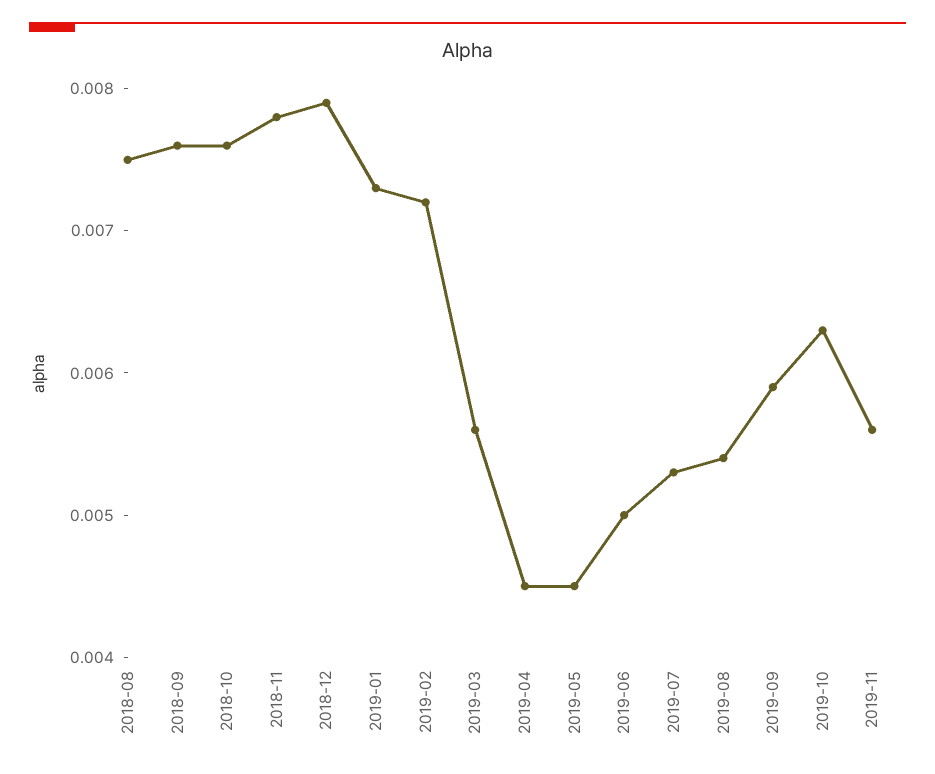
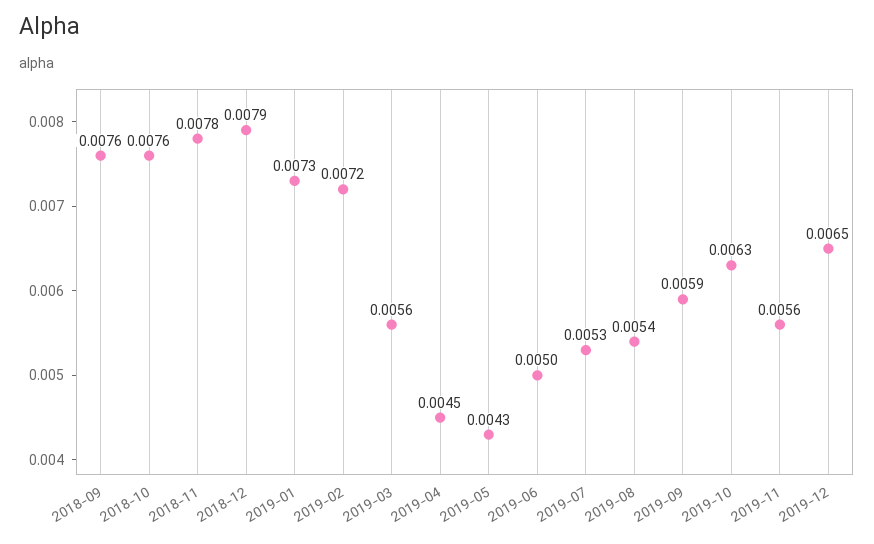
2018-08: 0.0075 -> none
2019-05: 0.0045 -> 0.0043
2019-12: none -> 0.0065

